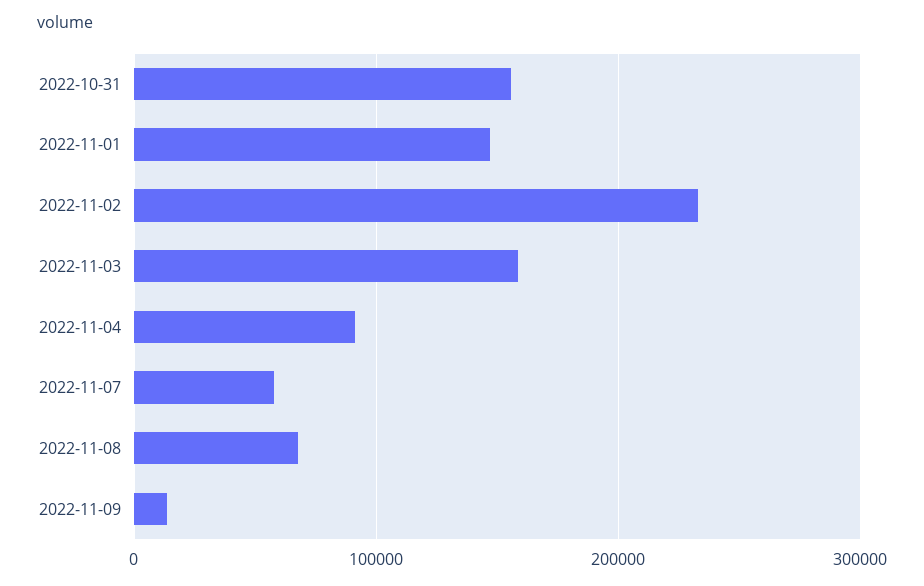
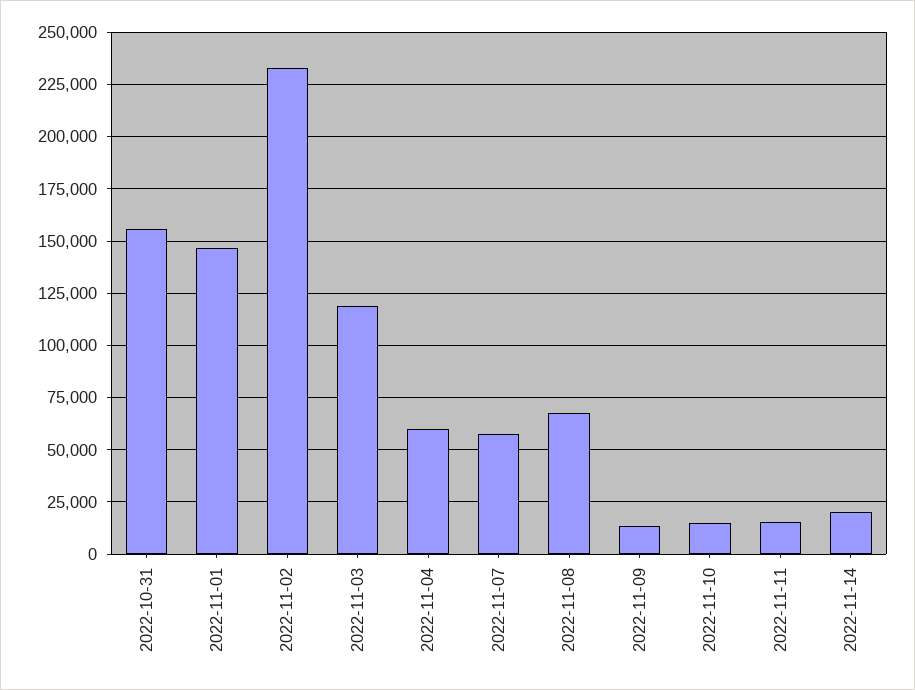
2022-11-03: 160000 -> 120000
2022-11-04: 90000 -> 60000
2022-11-10: none -> 15000
2022-11-11: none -> 15000
2022-11-14: none -> 20000

